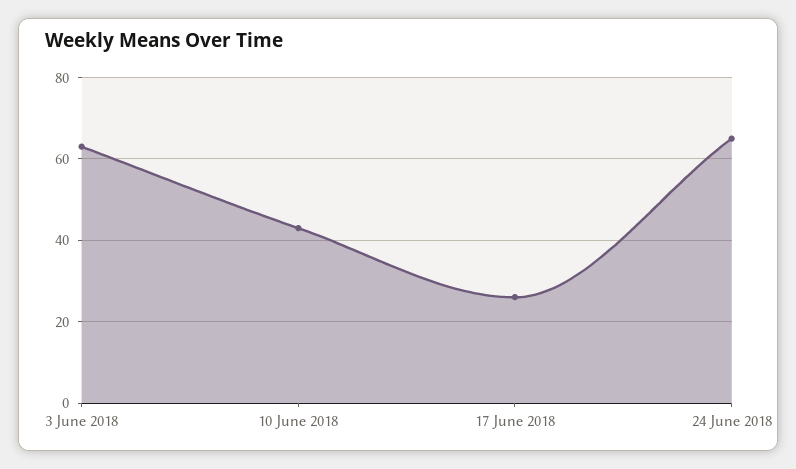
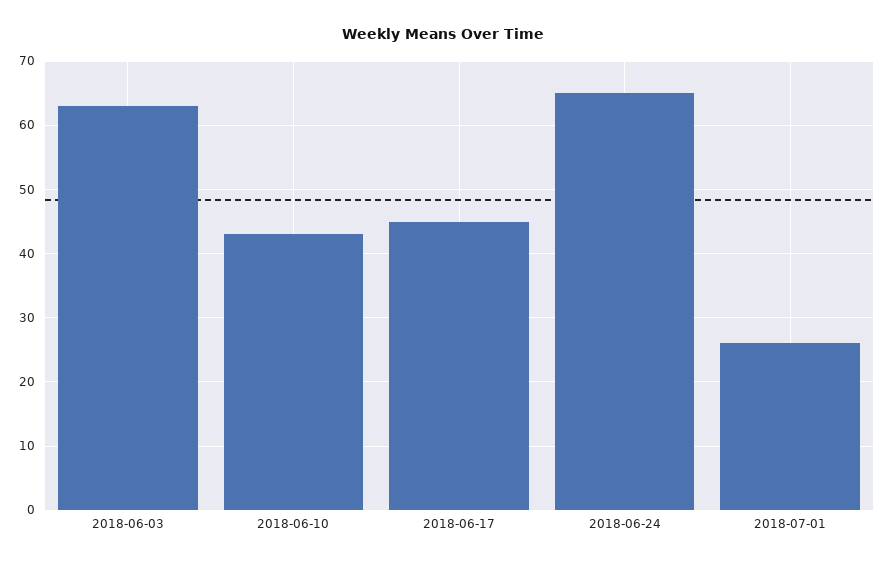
17 June 2018: 25 -> 45
2018-07-01: none -> 26

